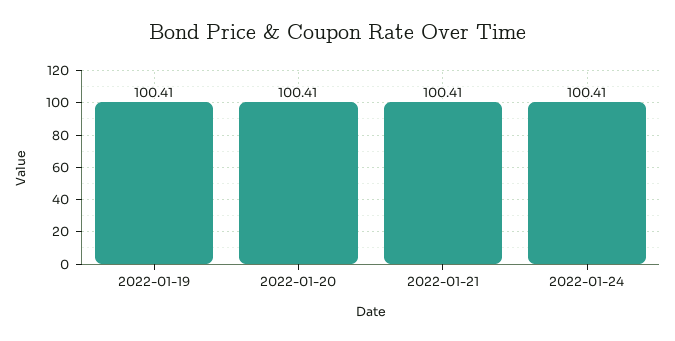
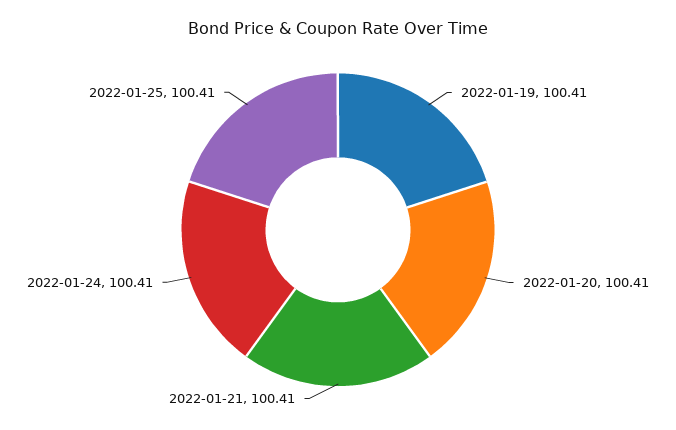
2022-01-25: none -> 100.41

